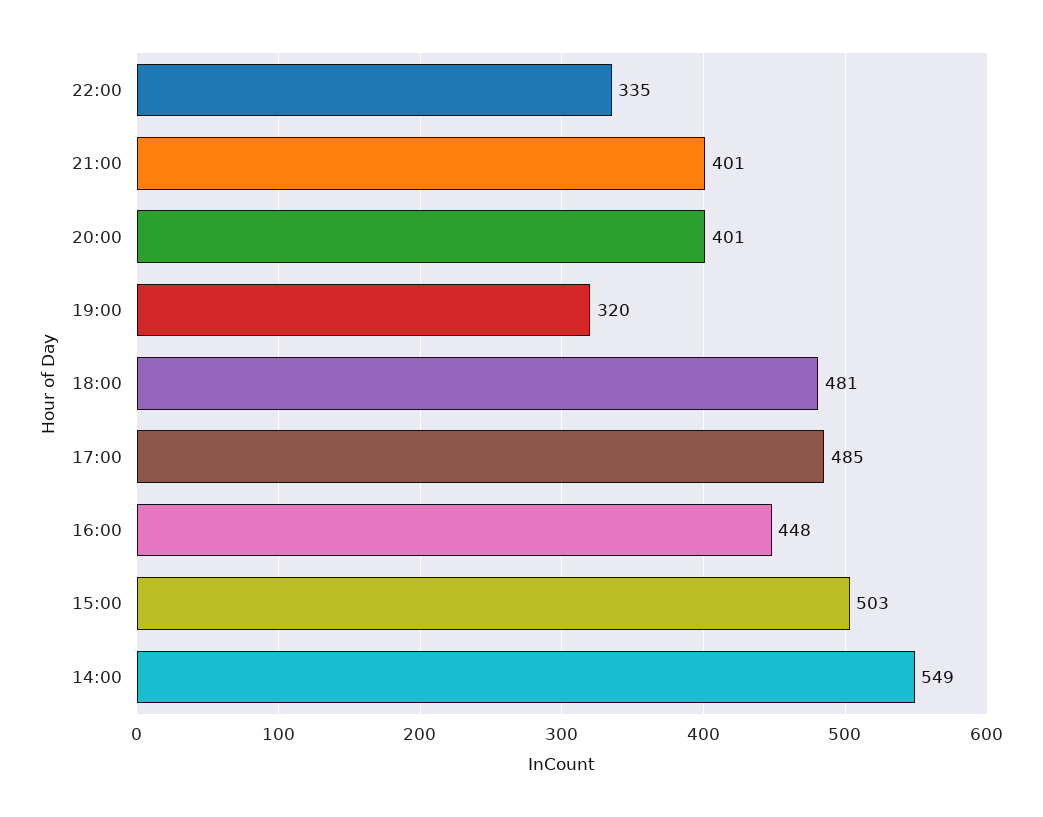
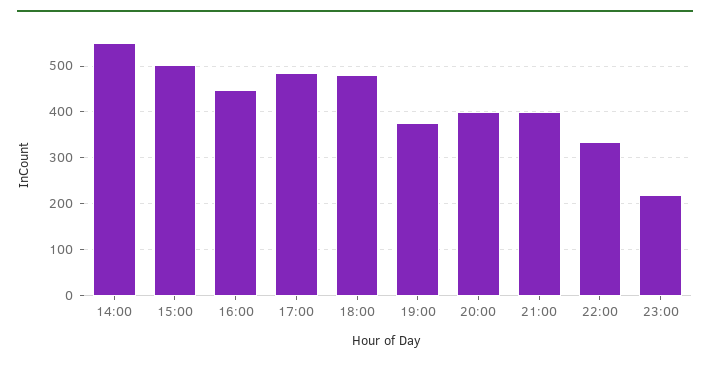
19:00: 320 -> 380
23:00: none -> 220

